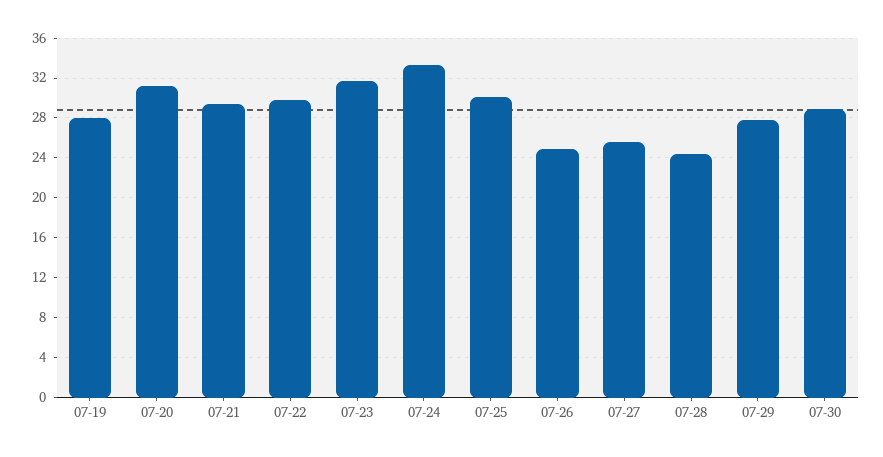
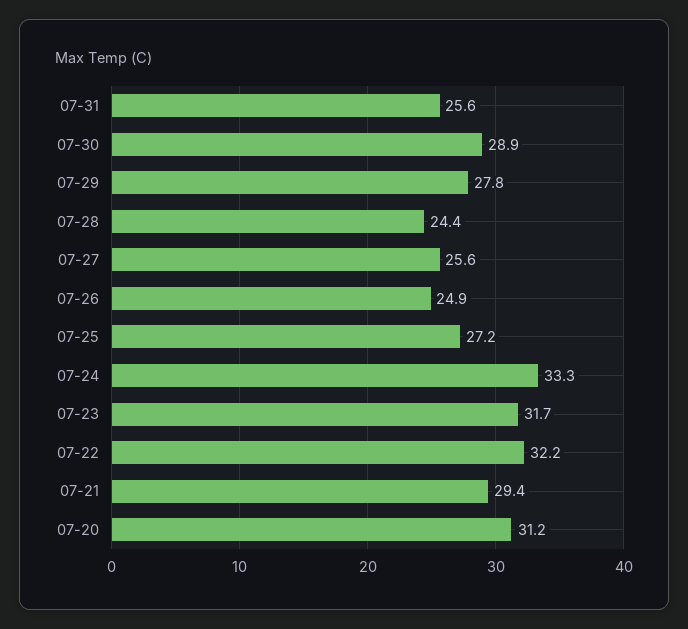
07-19: 28 -> none
07-22: 30 -> 32.2
07-25: 30 -> 27.2
07-31: none -> 25.6

